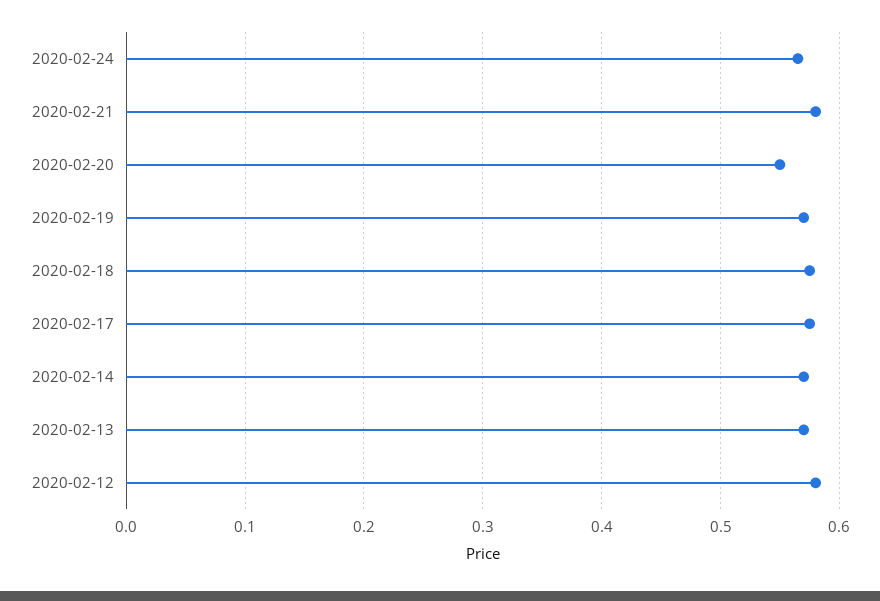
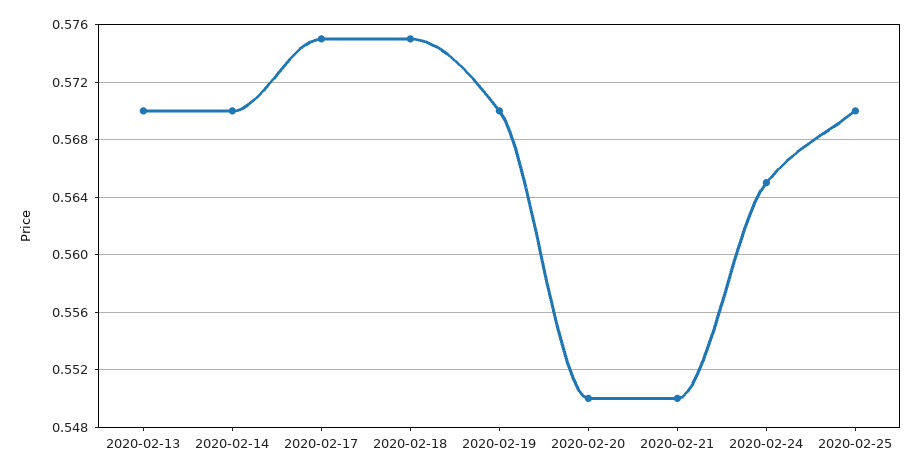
2020-02-21: 0.58 -> 0.55
2020-02-12: 0.58 -> none
2020-02-25: none -> 0.57

